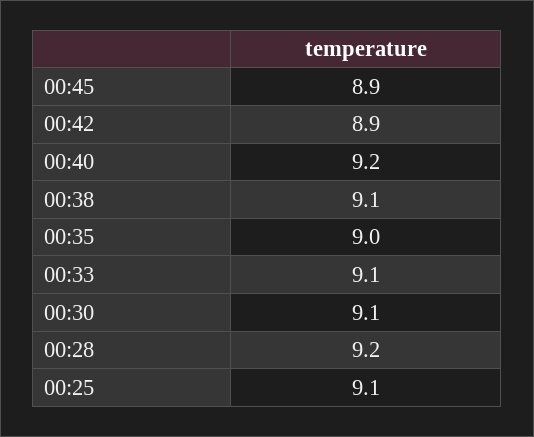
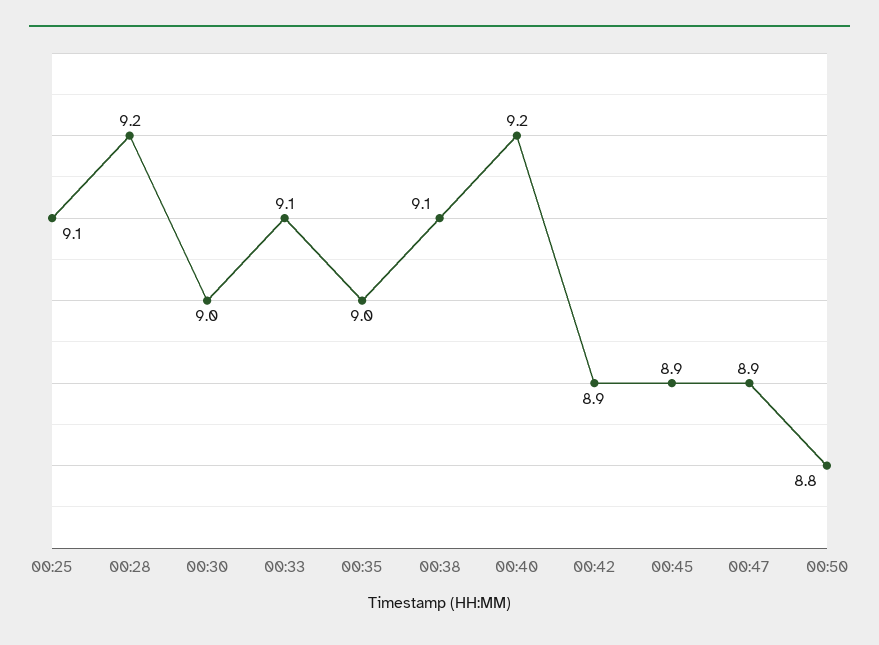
00:30: 9.1 -> 9
00:47: none -> 8.9
00:50: none -> 8.8

